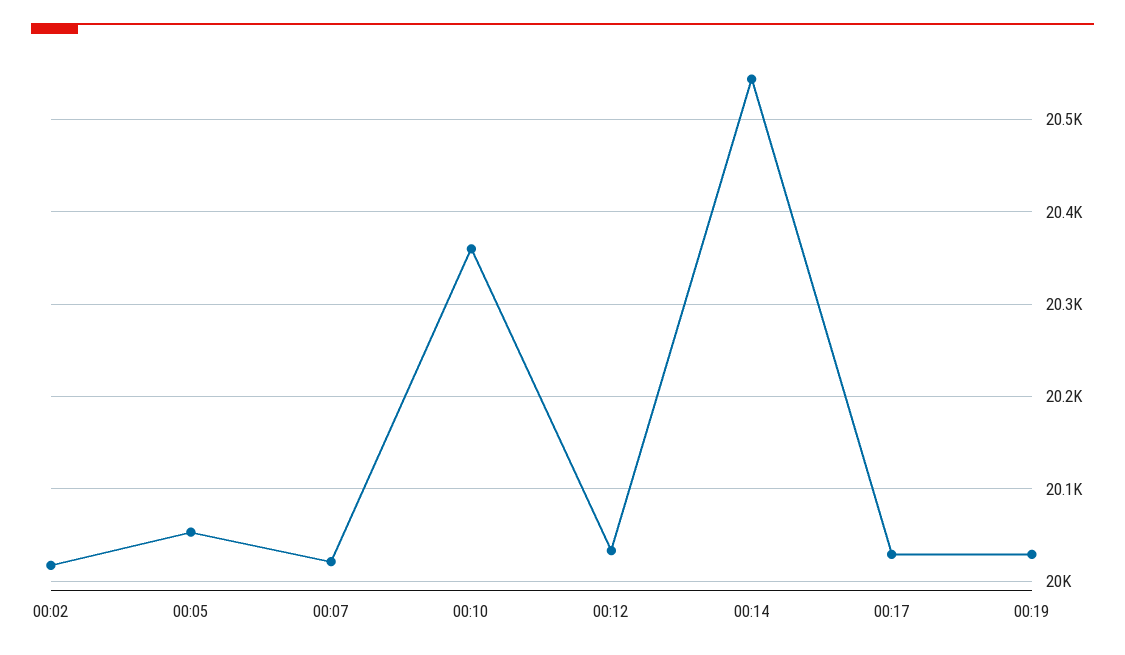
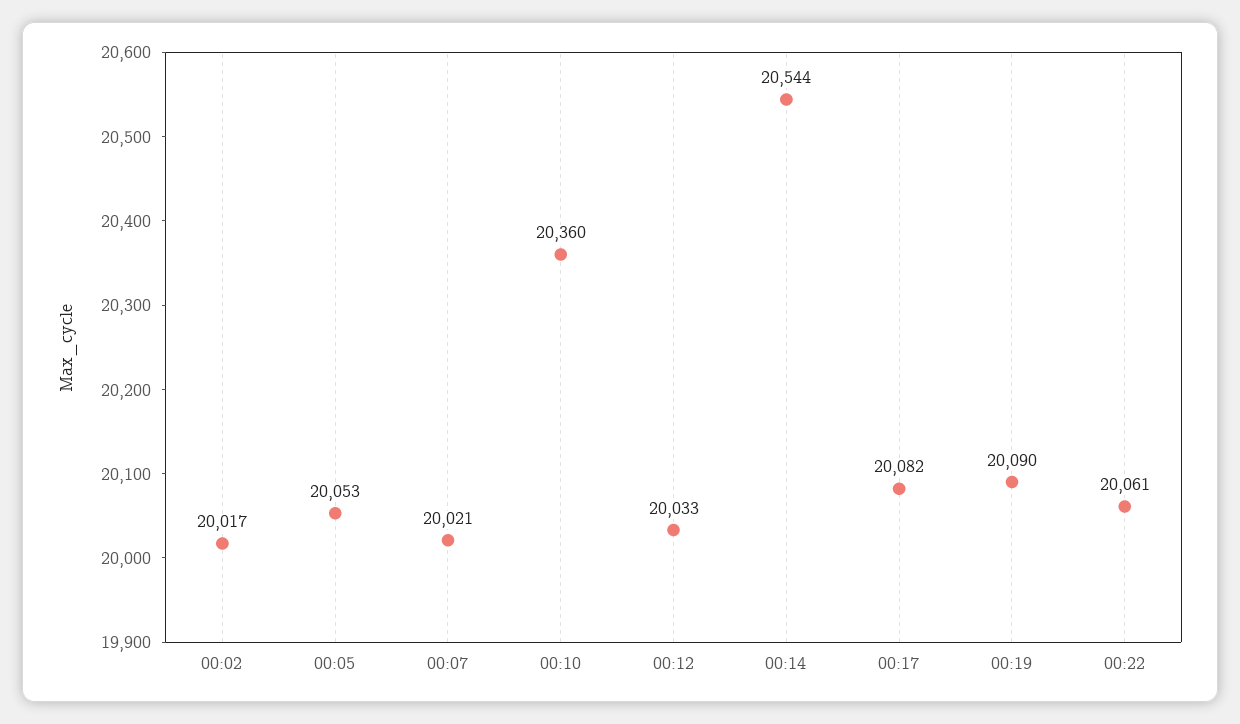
00:17: 20030 -> 20082
00:19: 20030 -> 20090
00:22: none -> 20061

